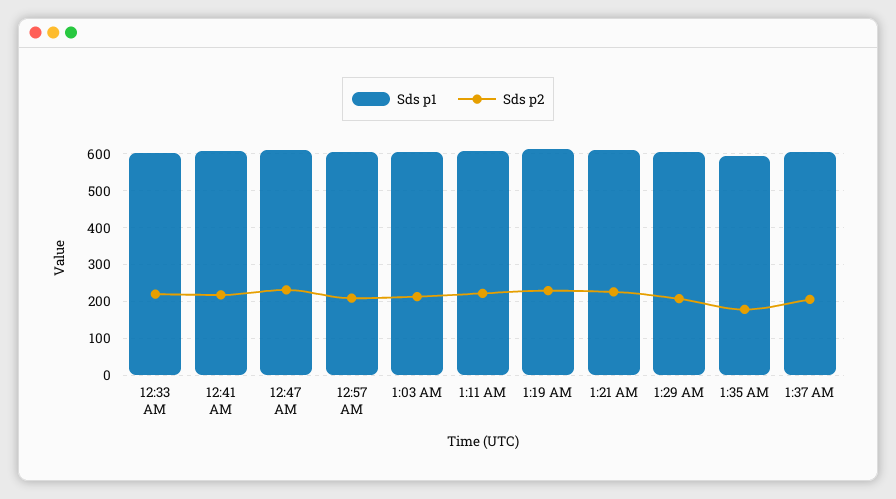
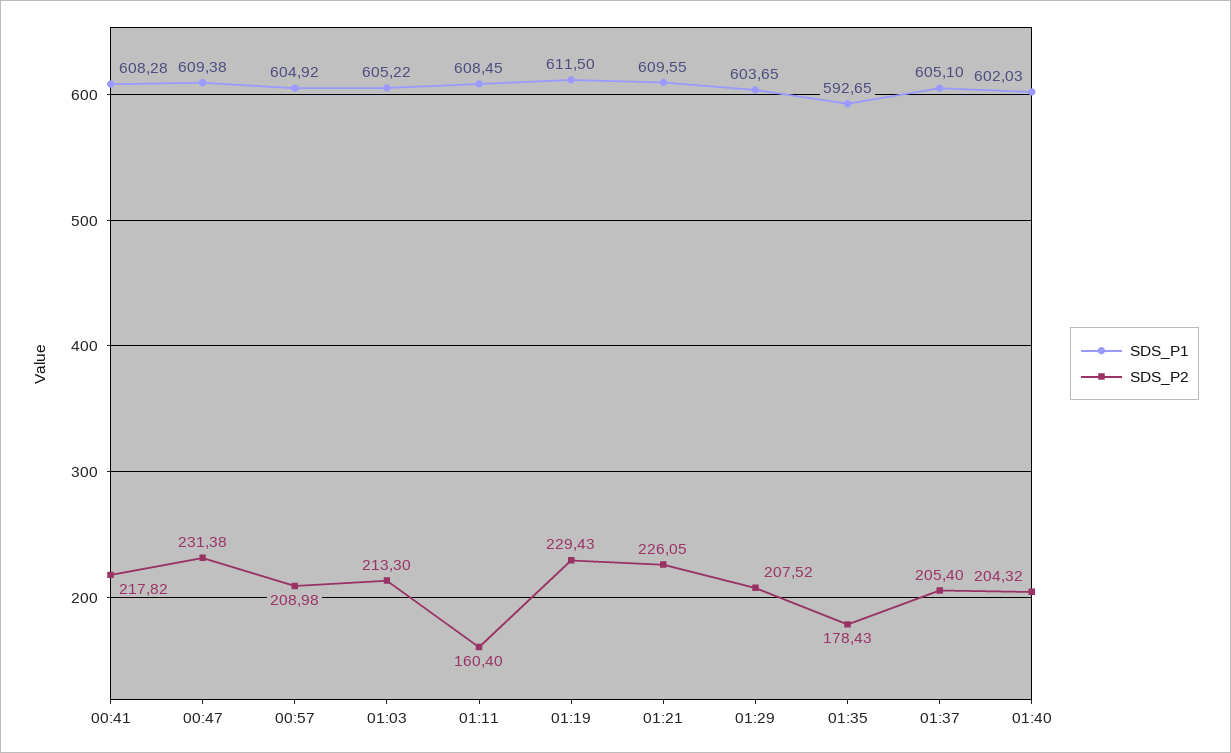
Sds p1, 12:33 AM: 600 -> none
Sds p2, 12:33 AM: 220 -> none
Sds p2, 1:11 AM: 220 -> 160.4
Sds p1, 01:40: none -> 602.03
Sds p2, 01:40: none -> 204.32

